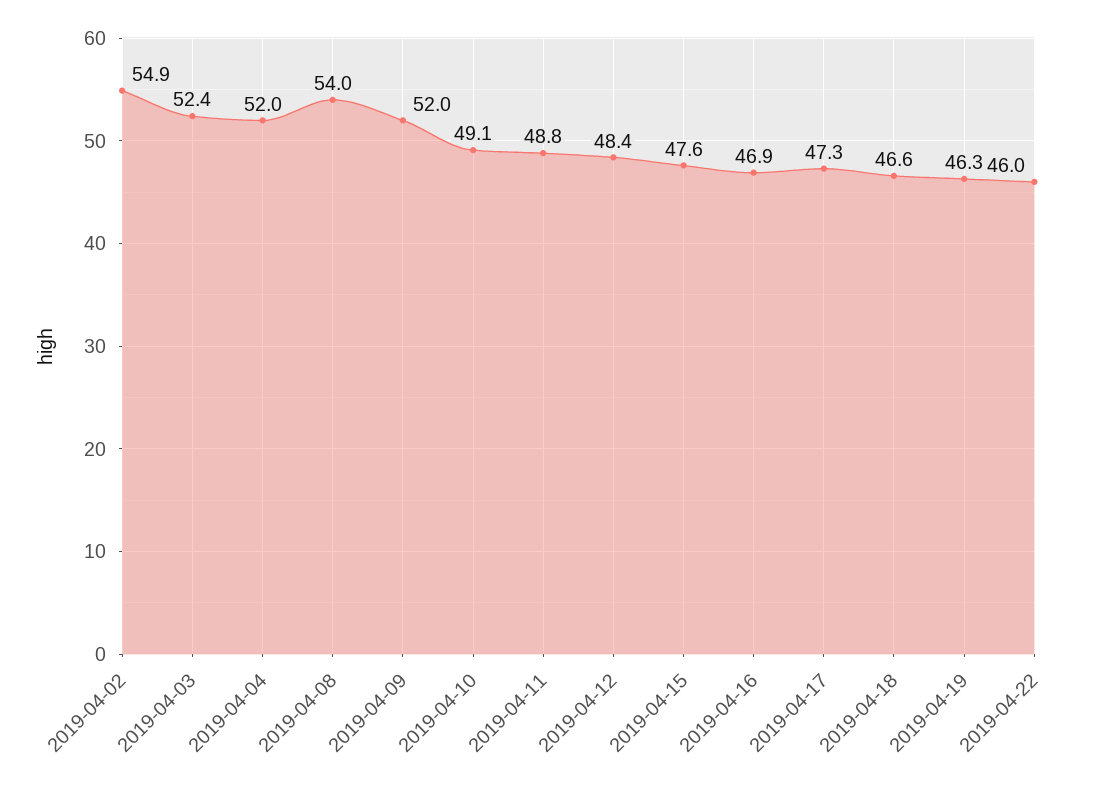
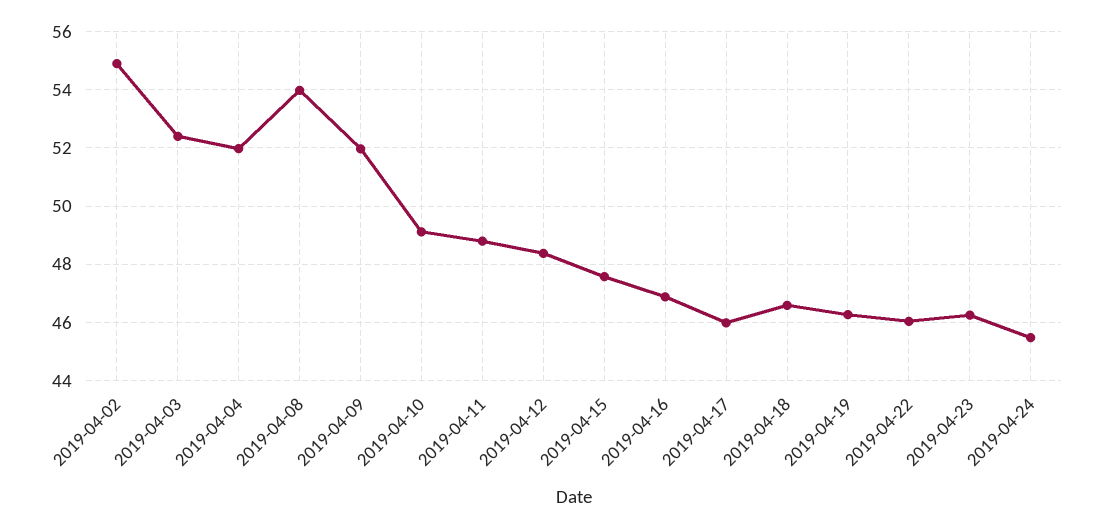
2019-04-17: 47.3 -> 46
2019-04-23: none -> 46.25
2019-04-24: none -> 45.5

